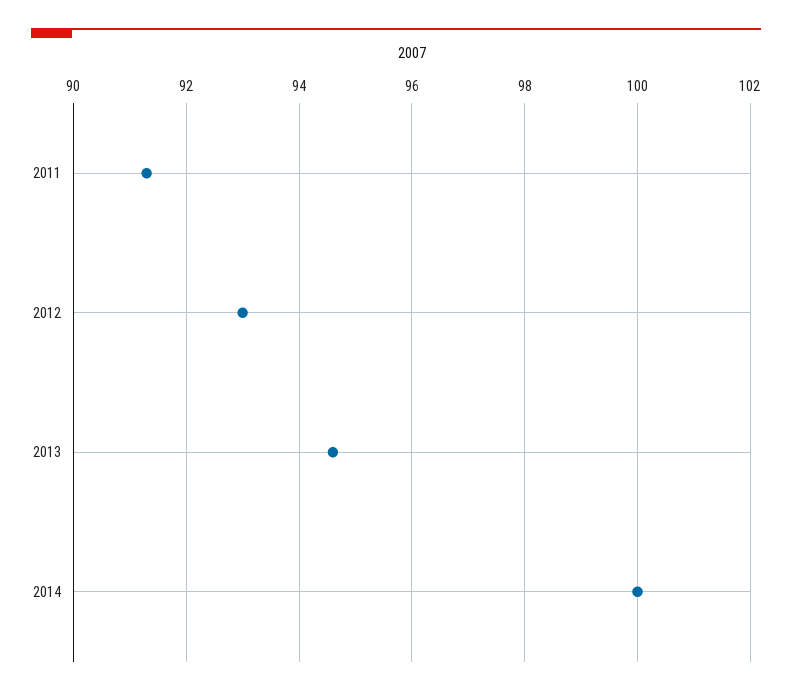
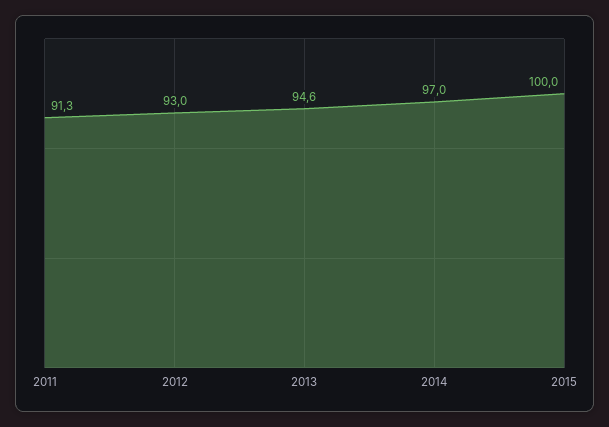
2014: 100 -> 97
2015: none -> 100

